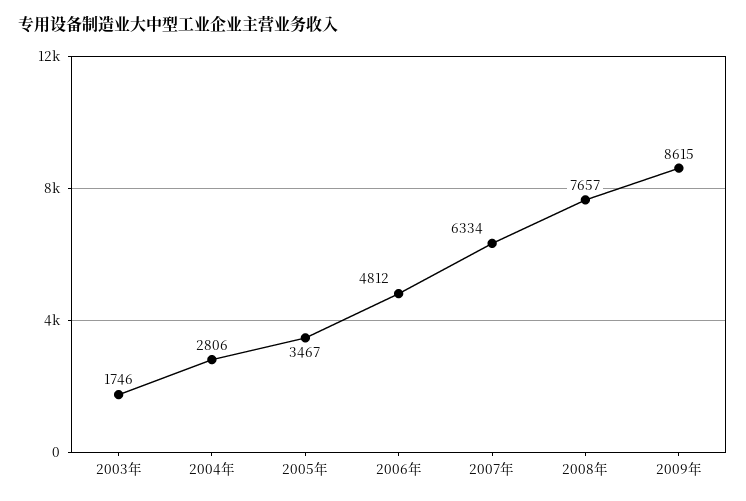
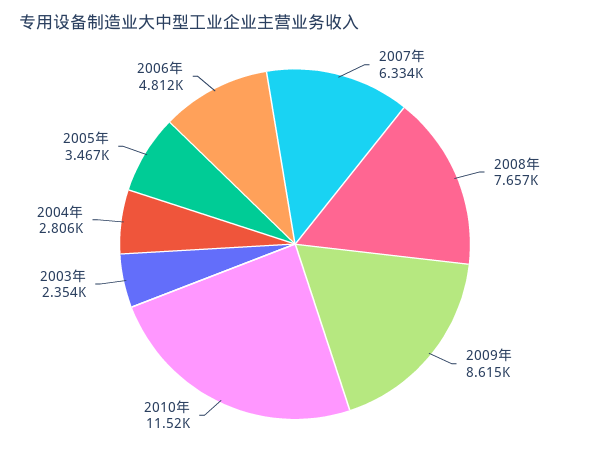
2003年: 1746 -> 2354
2010年: none -> 11520

